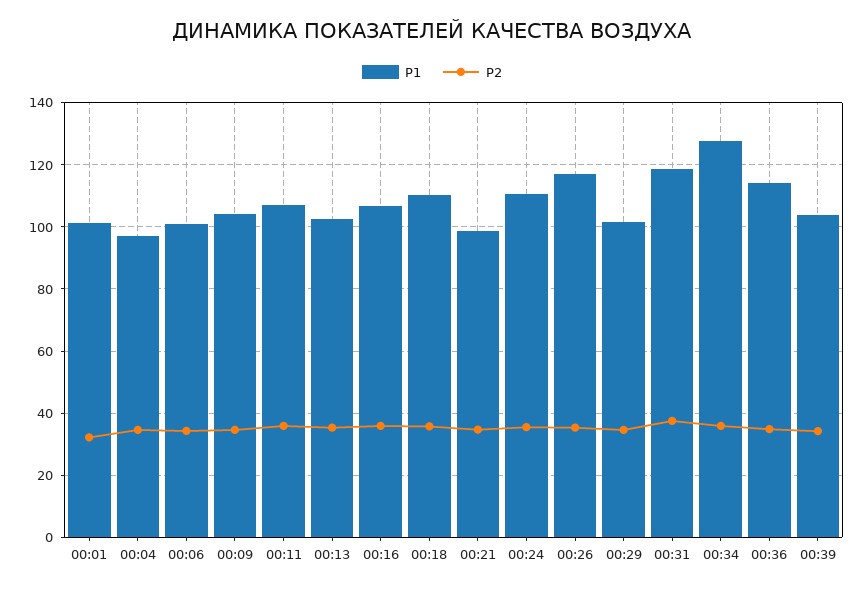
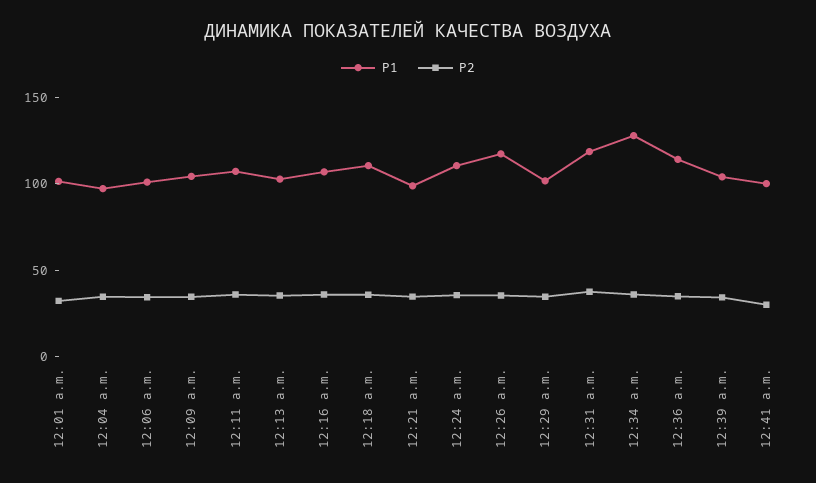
P1, 12:41 a.m.: none -> 100
P2, 12:41 a.m.: none -> 30

